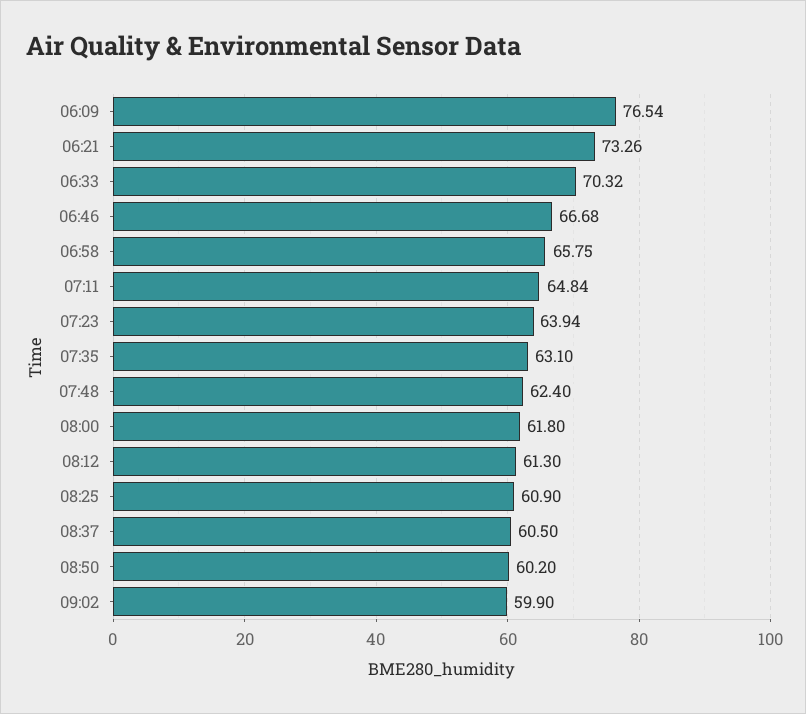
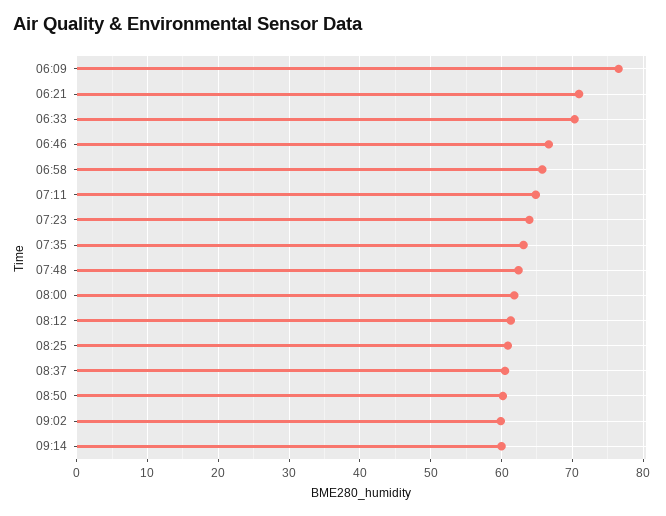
06:21: 73.26 -> 71
09:14: none -> 60

